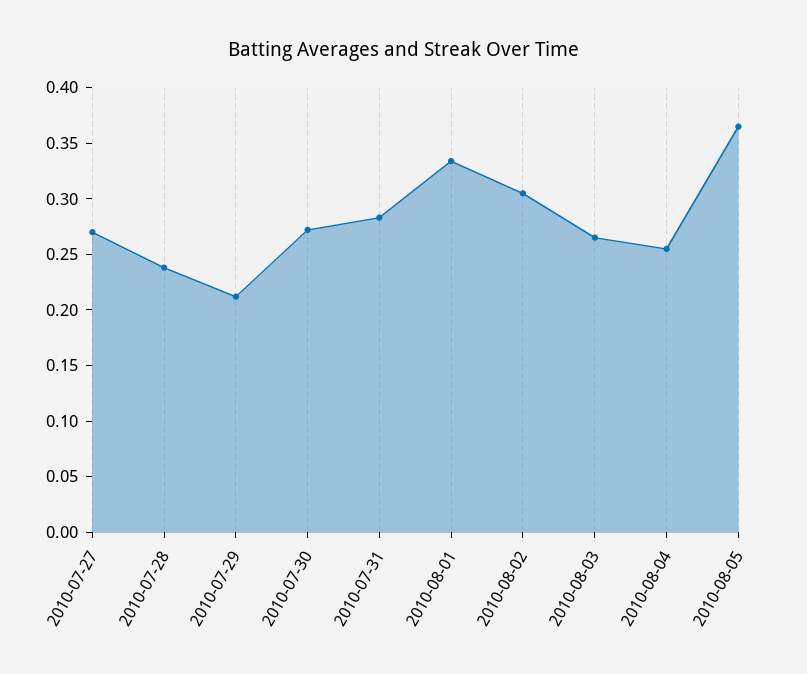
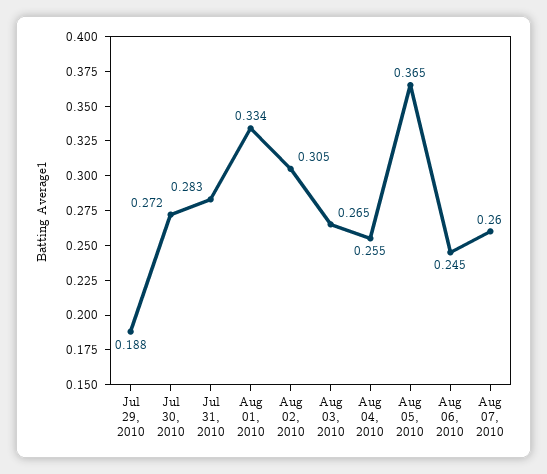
2010-07-27: 0.27 -> none
2010-07-28: 0.24 -> none
2010-07-29: 0.21 -> 0.188
Aug 06, 2010: none -> 0.245
Aug 07, 2010: none -> 0.26

